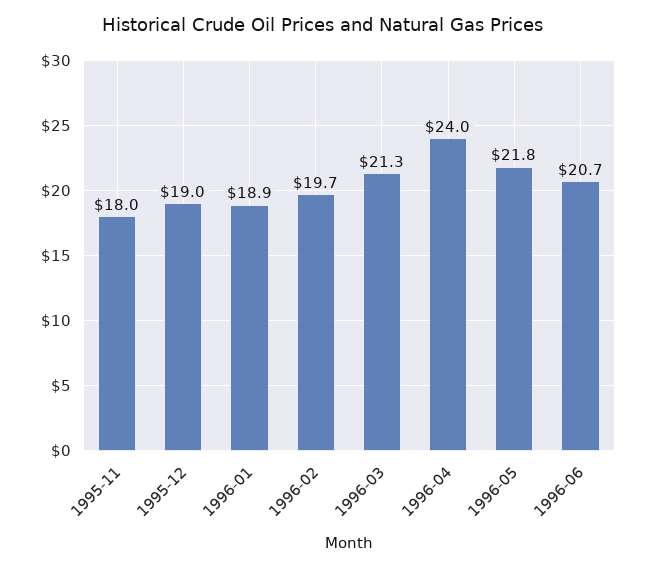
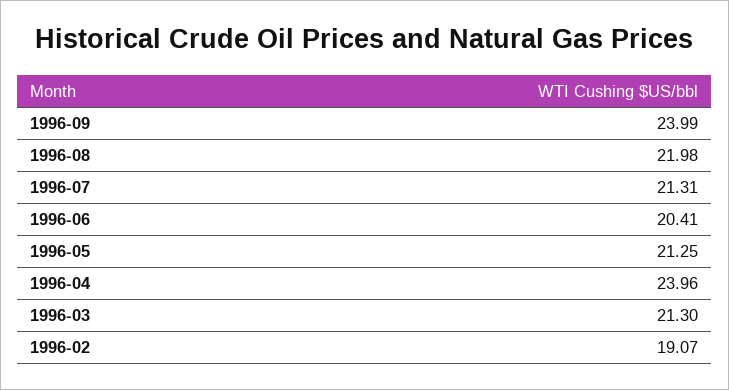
1995-11: 18 -> none
1995-12: 19 -> none
1996-01: 18.9 -> none
1996-02: 19.7 -> 19.07
1996-05: 21.8 -> 21.25
1996-06: 20.7 -> 20.41
1996-09: none -> 23.99
1996-08: none -> 21.98
1996-07: none -> 21.31

